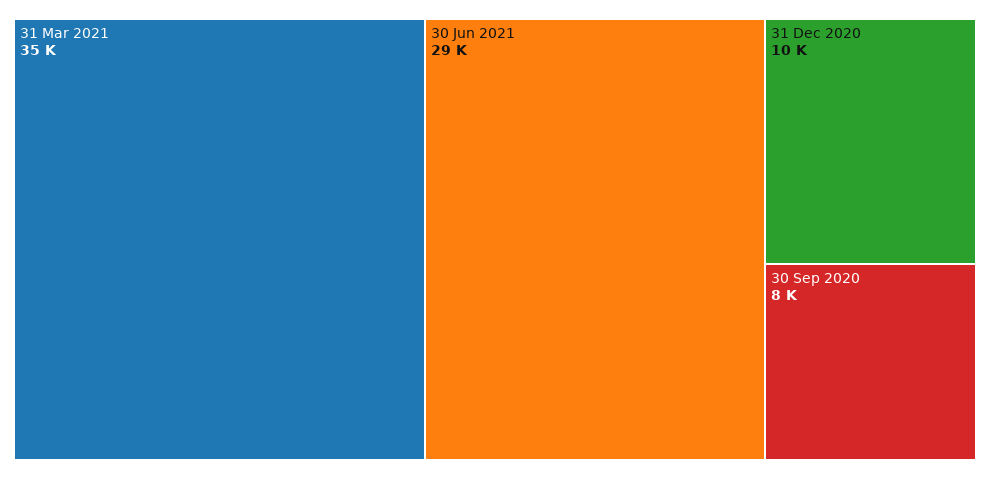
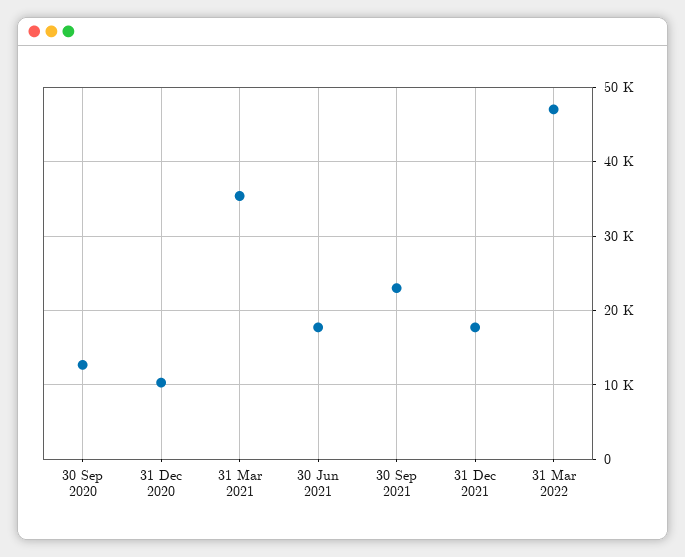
30 Jun 2021: 29000 -> 18000
30 Sep 2020: 8000 -> 13000
30 Sep 2021: none -> 23000
31 Dec 2021: none -> 18000
31 Mar 2022: none -> 47000

